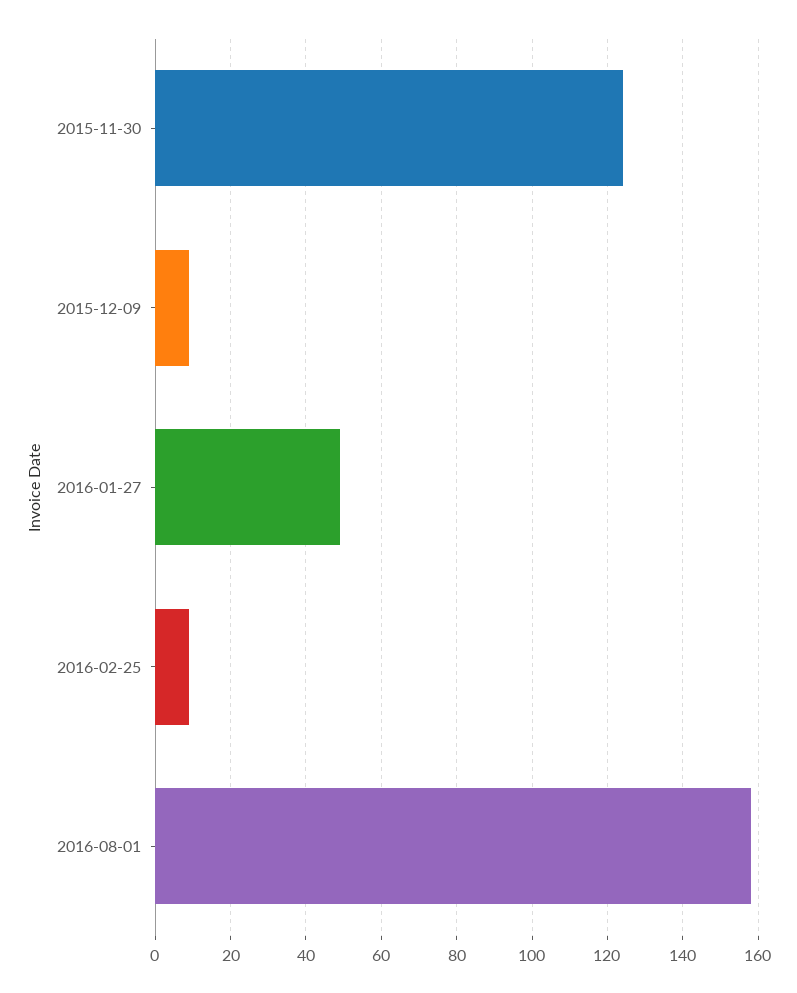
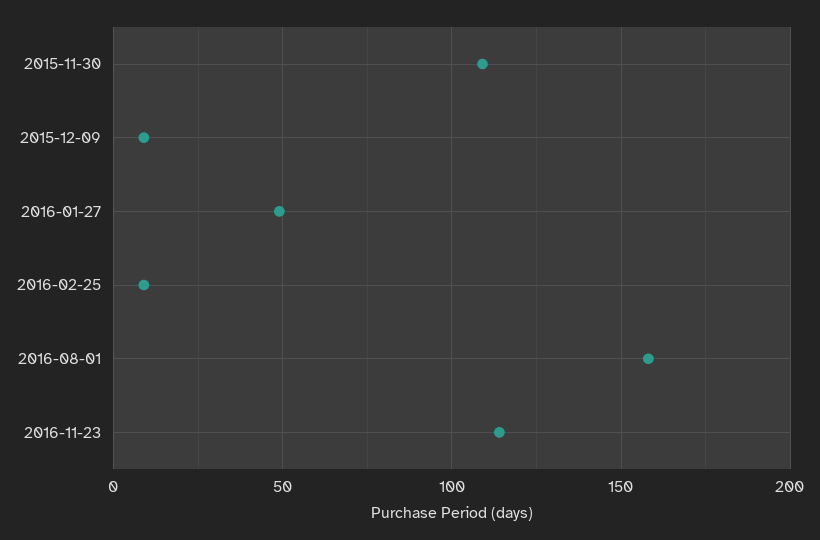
2015-11-30: 125 -> 110
2016-11-23: none -> 115

